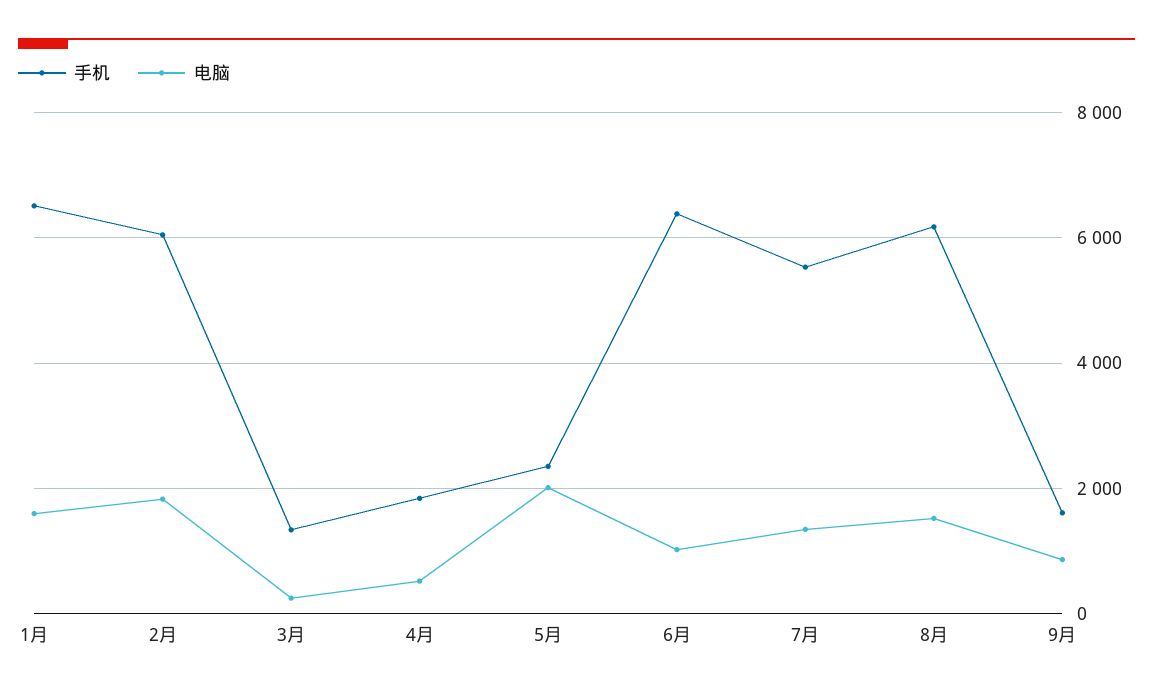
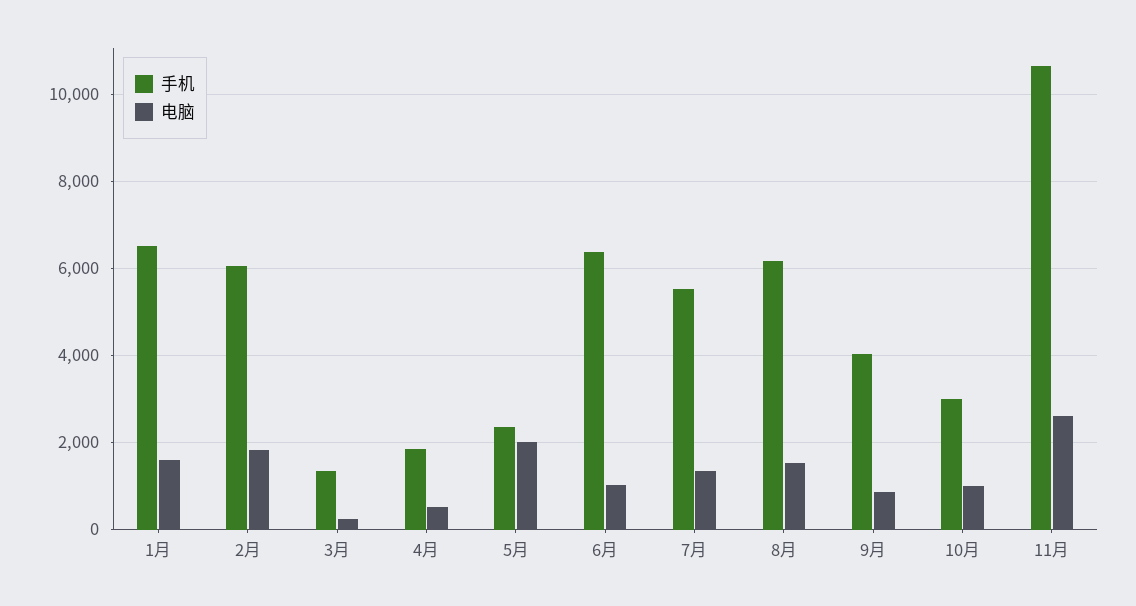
手机, 9月: 1600 -> 4000
手机, 10月: none -> 3000
电脑, 10月: none -> 1000
手机, 11月: none -> 10600
电脑, 11月: none -> 2600

